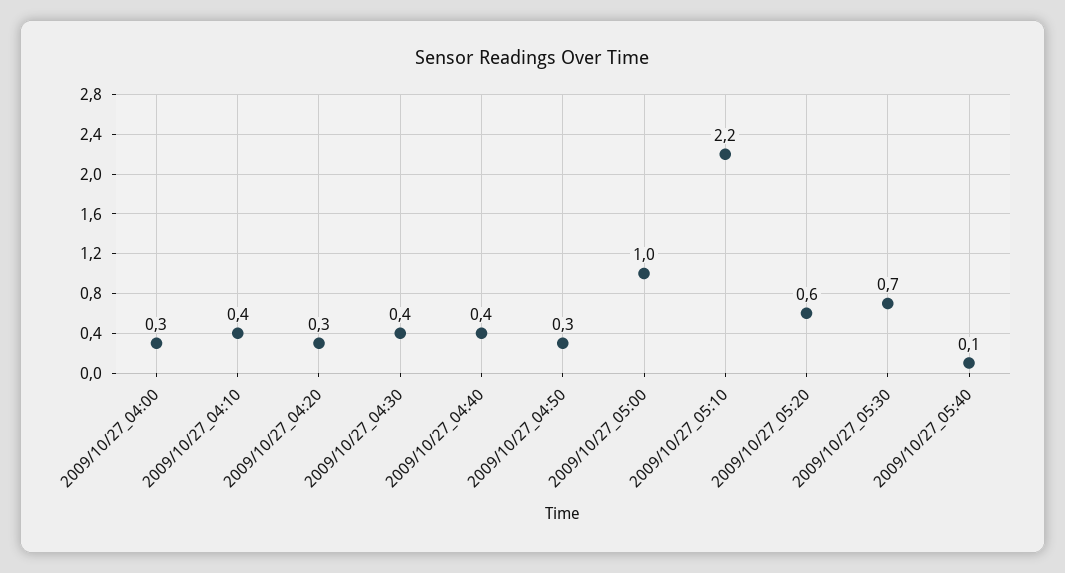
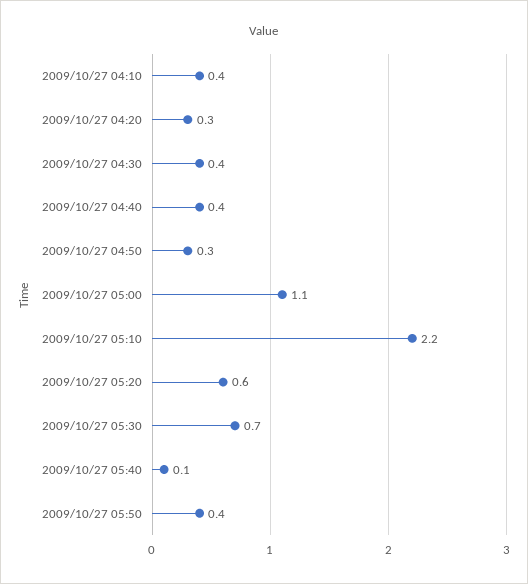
2009/10/27_04:00: 0.3 -> none
2009/10/27_05:00: 1 -> 1.1
2009/10/27 05:50: none -> 0.4

